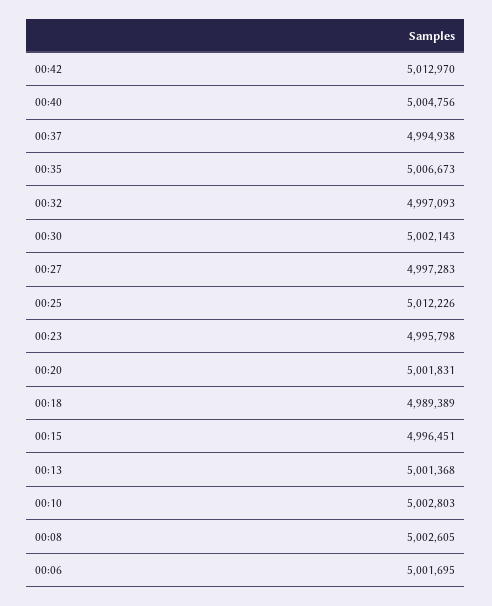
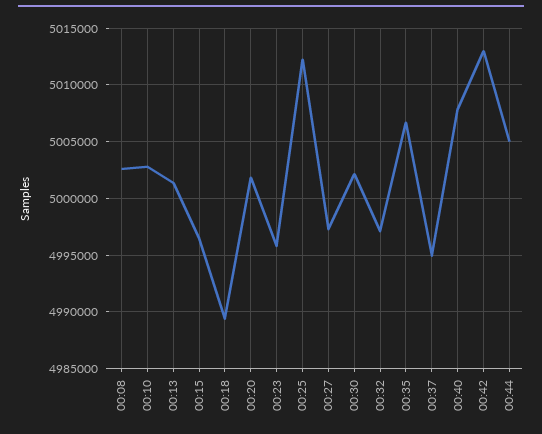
00:40: 5004756 -> 5008000
00:06: 5001695 -> none
00:44: none -> 5005000

